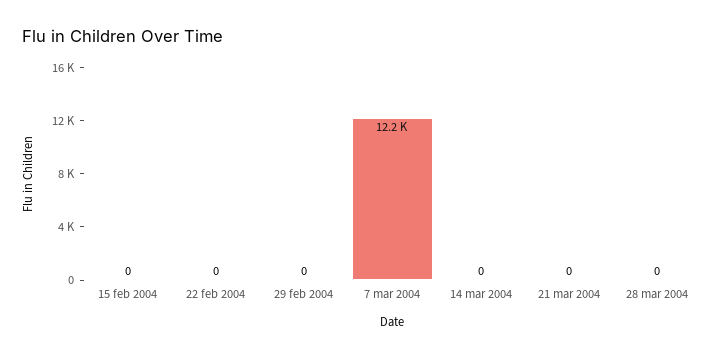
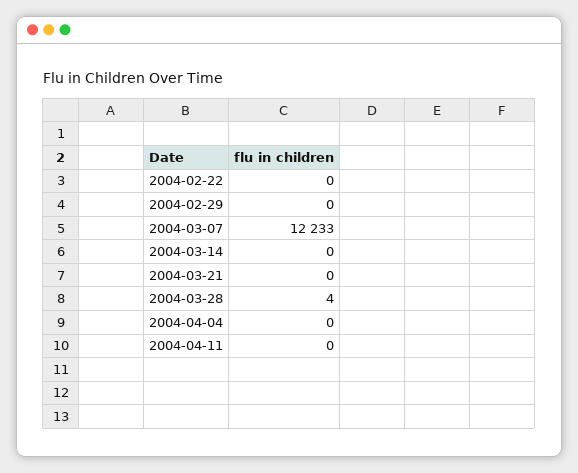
15 feb 2004: 0 -> none
28 mar 2004: 0 -> 4
2004-04-04: none -> 0
2004-04-11: none -> 0

